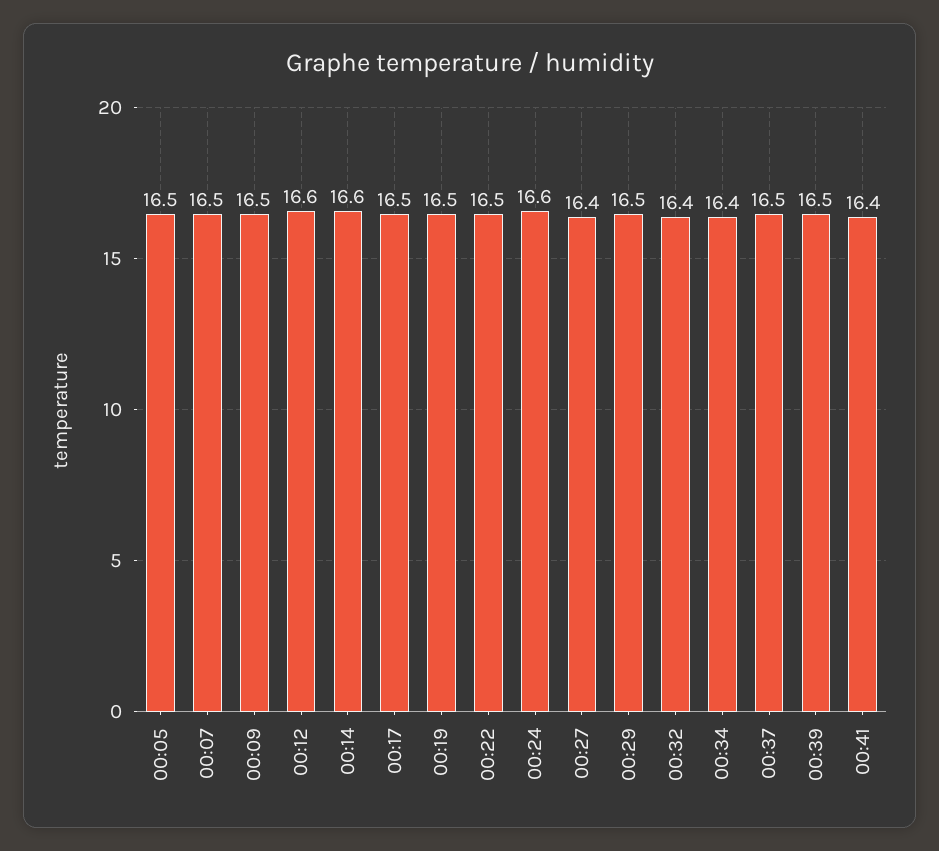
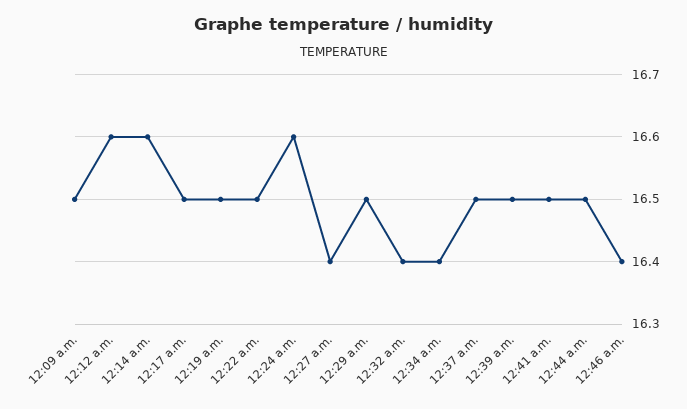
00:05: 16.5 -> none
00:07: 16.5 -> none
00:41: 16.4 -> 16.5
12:44 a.m.: none -> 16.5
12:46 a.m.: none -> 16.4

